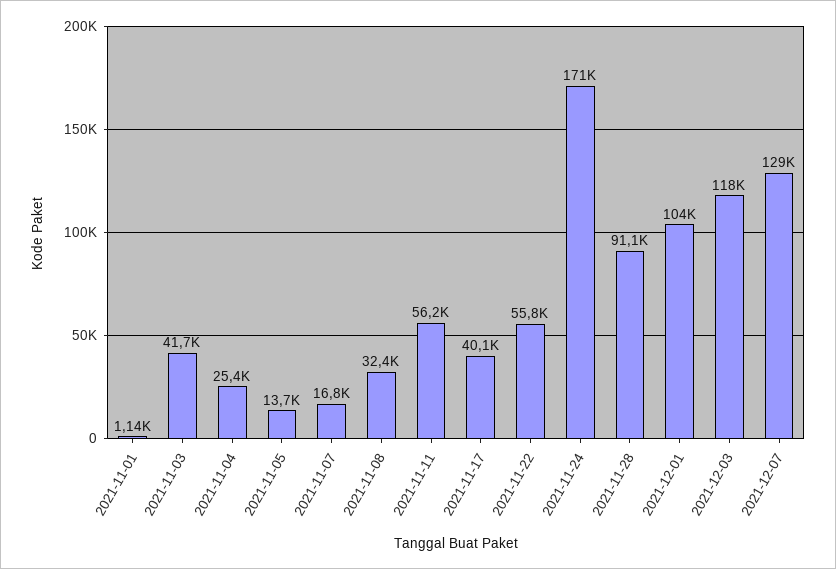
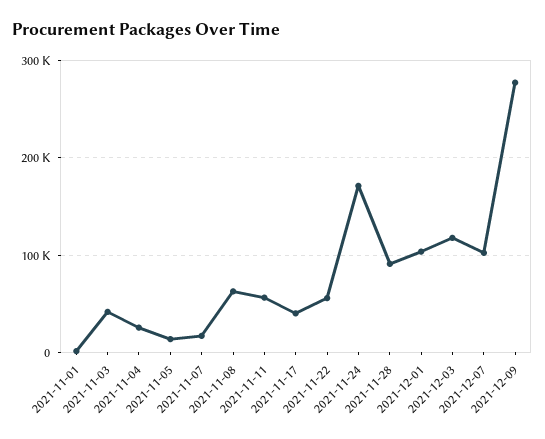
2021-11-08: 32400 -> 60000
2021-12-07: 129000 -> 100000
2021-12-09: none -> 280000

